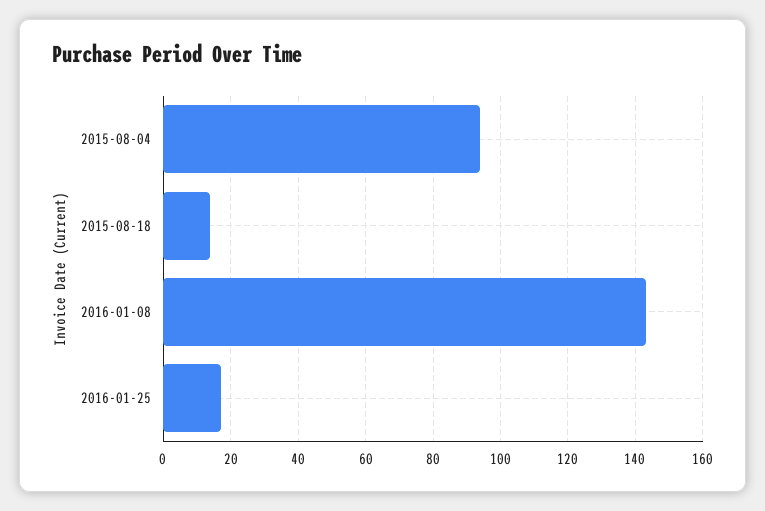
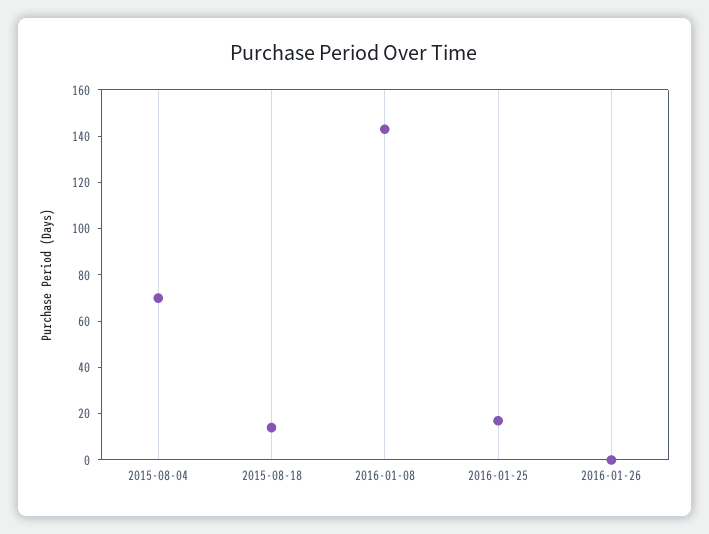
2015-08-04: 95 -> 70
2016-01-26: none -> 0

